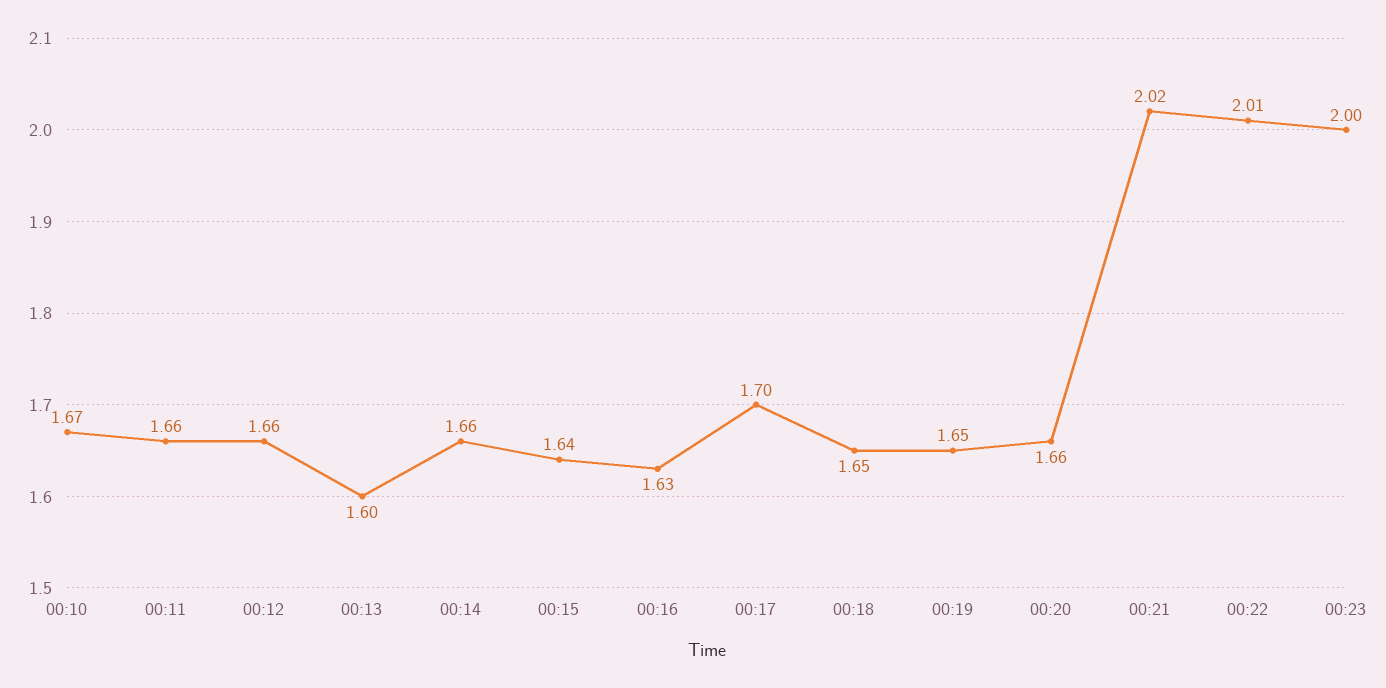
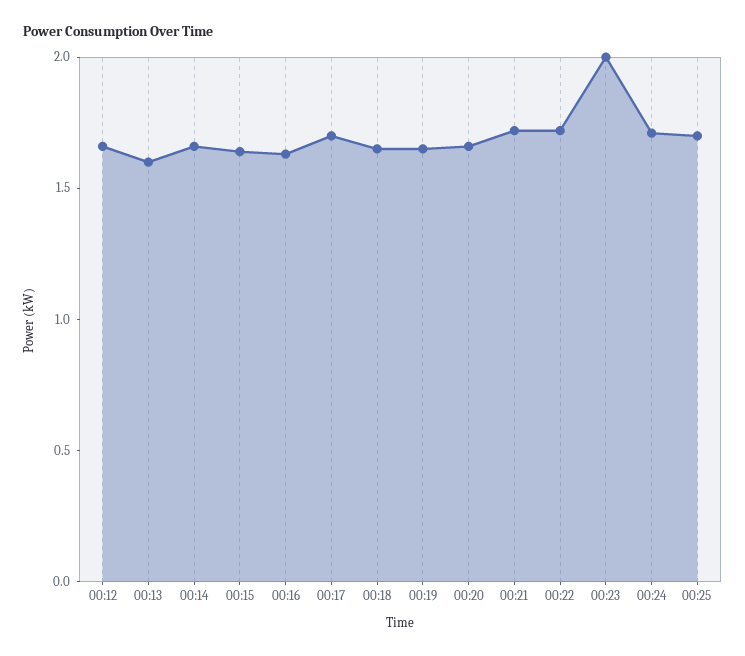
00:10: 1.67 -> none
00:11: 1.66 -> none
00:21: 2.02 -> 1.7
00:22: 2.01 -> 1.7
00:24: none -> 1.7
00:25: none -> 1.7

